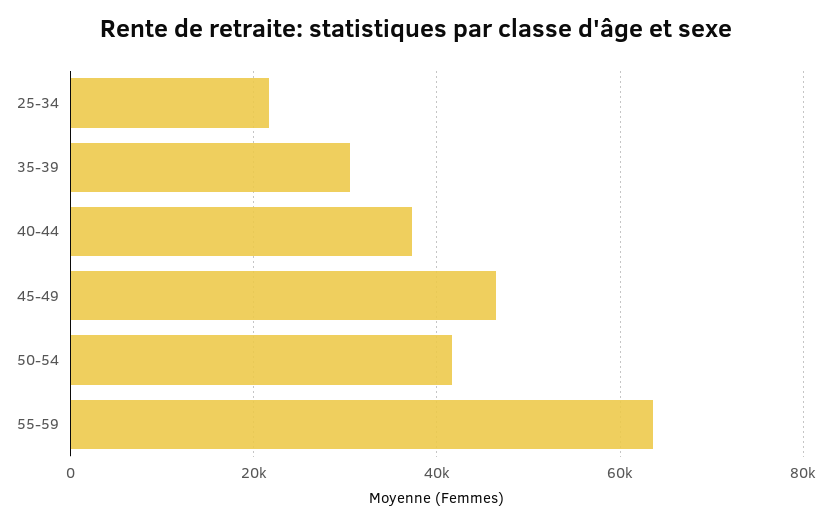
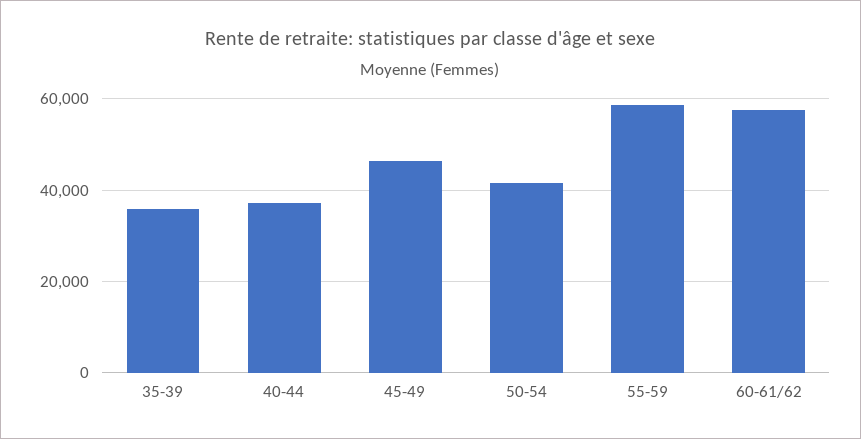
25-34: 22000 -> none
35-39: 30000 -> 36000
55-59: 64000 -> 58000
60-61/62: none -> 58000

